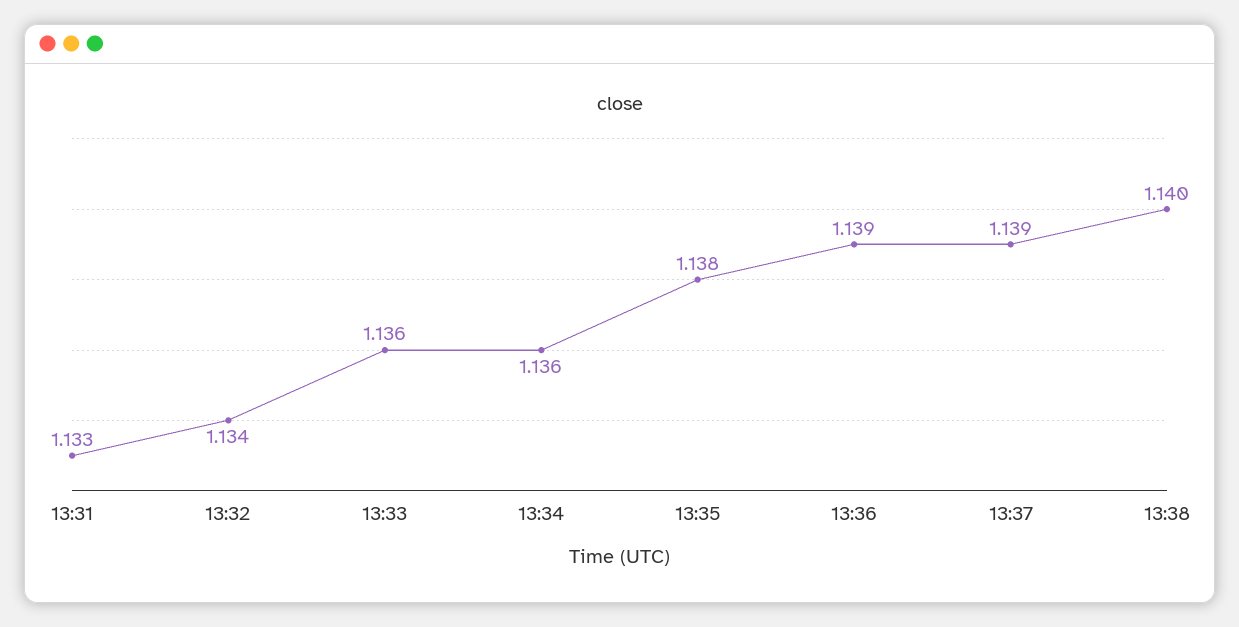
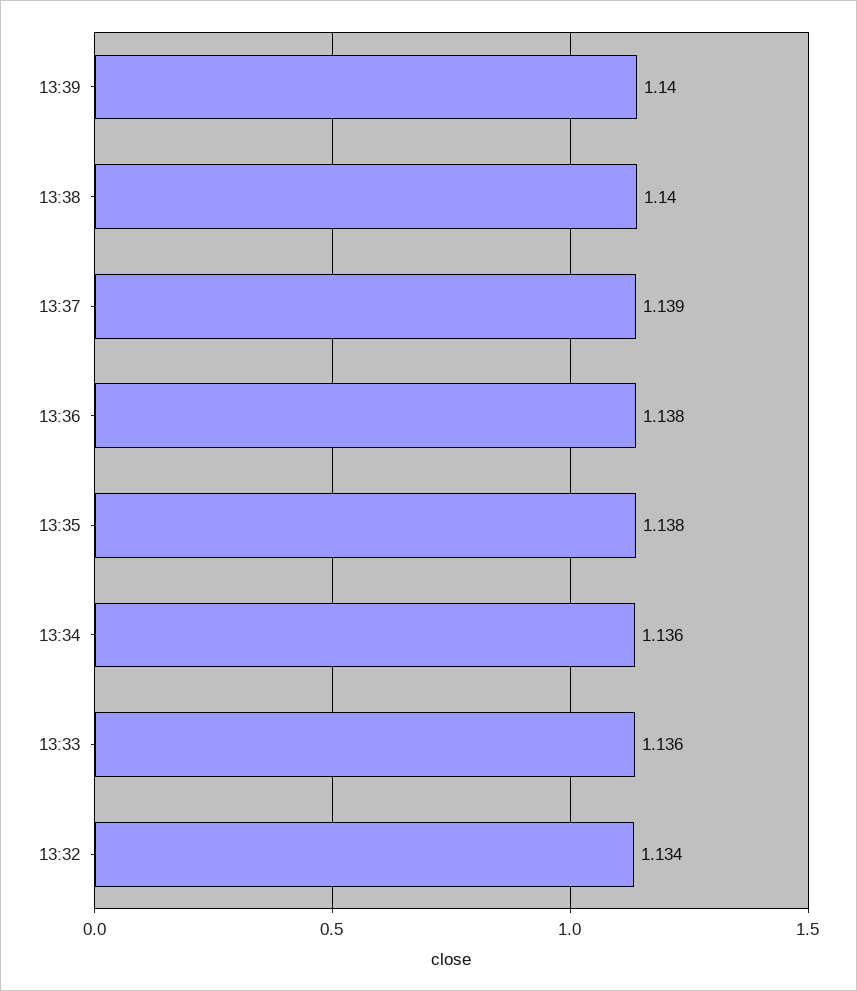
13:31: 1.133 -> none
13:36: 1.139 -> 1.138
13:39: none -> 1.14

